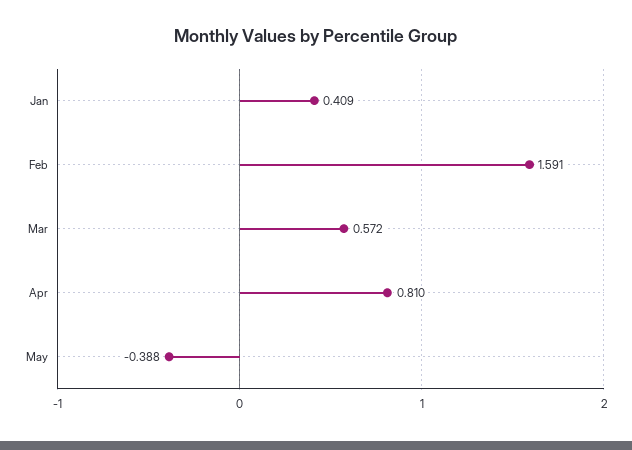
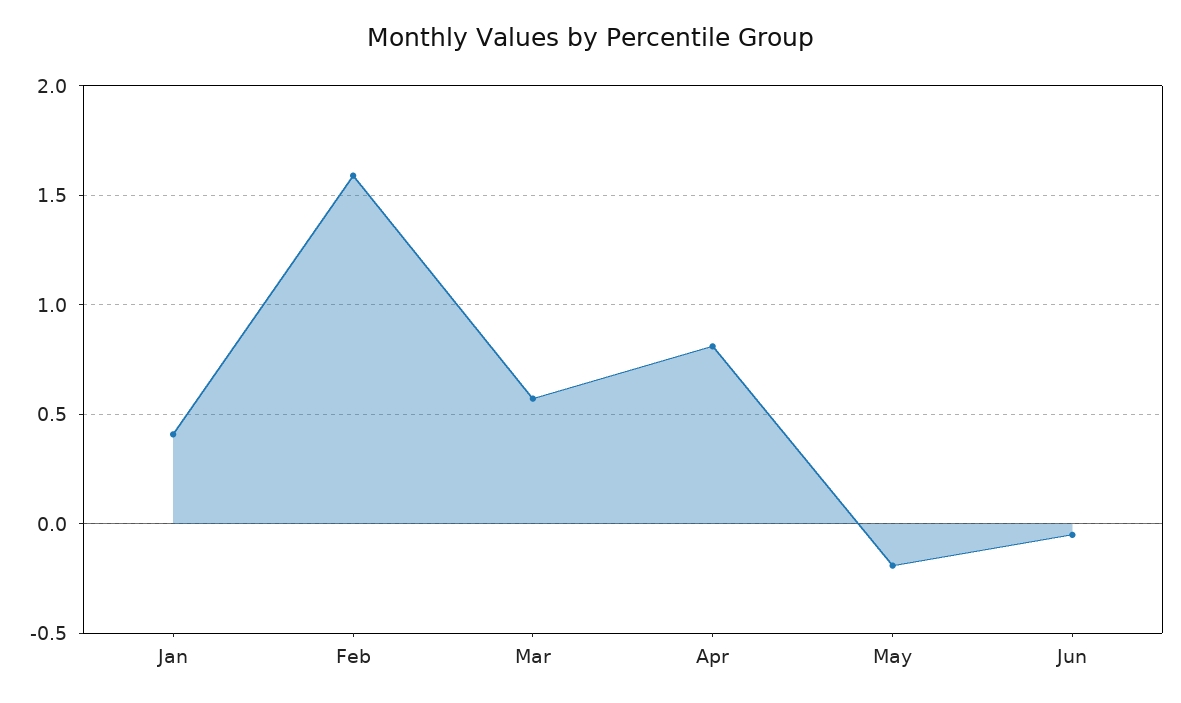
May: -0.388 -> -0.2
Jun: none -> -0.05

